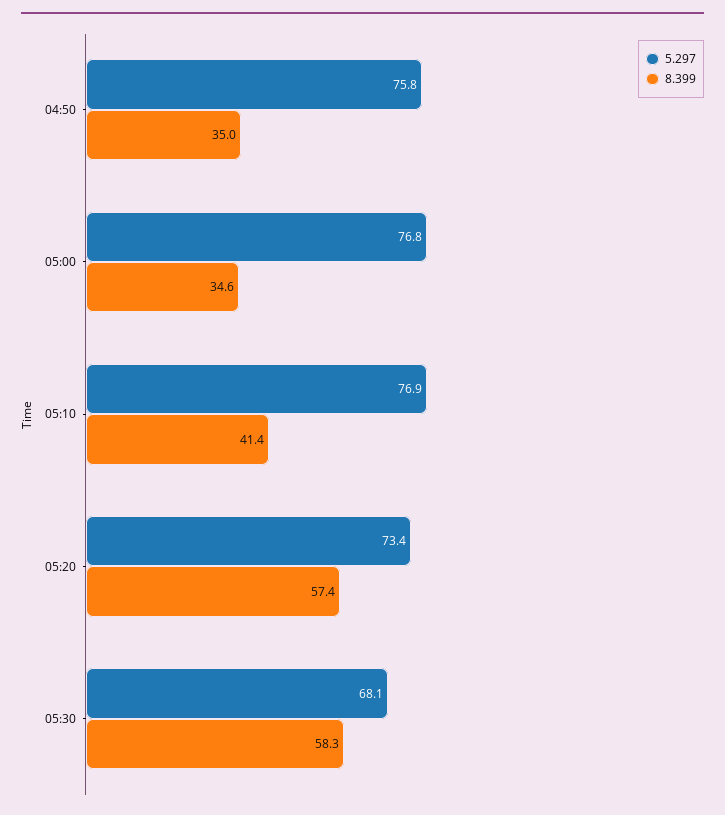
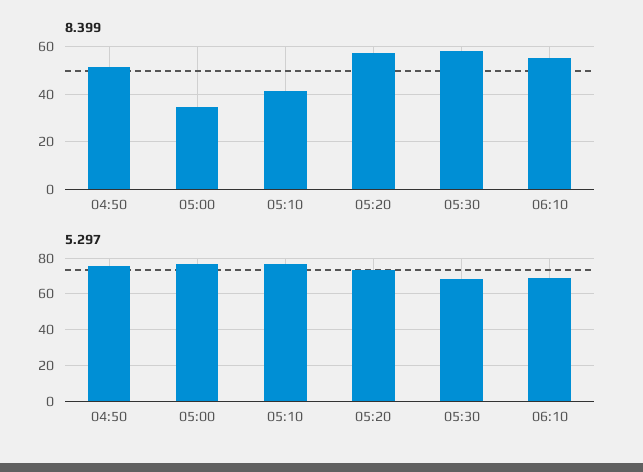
8.399, 04:50: 35 -> 50
8.399, 06:10: none -> 55
5.297, 06:10: none -> 70

